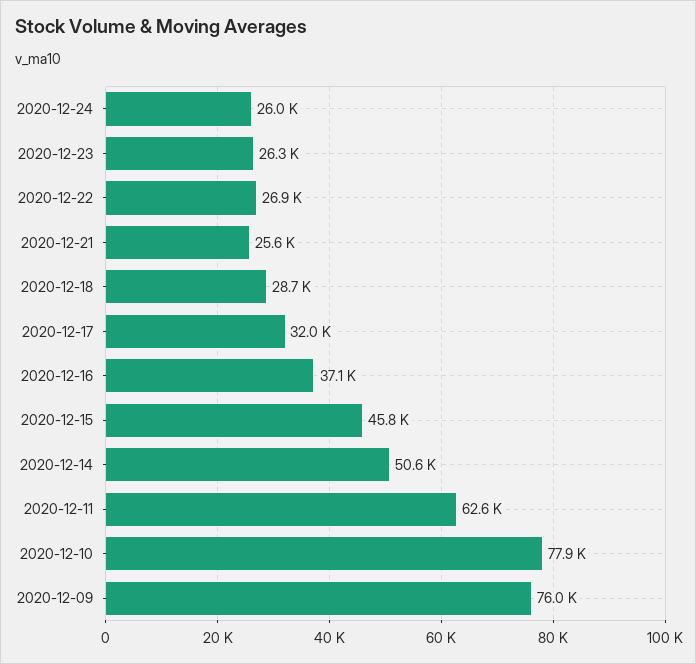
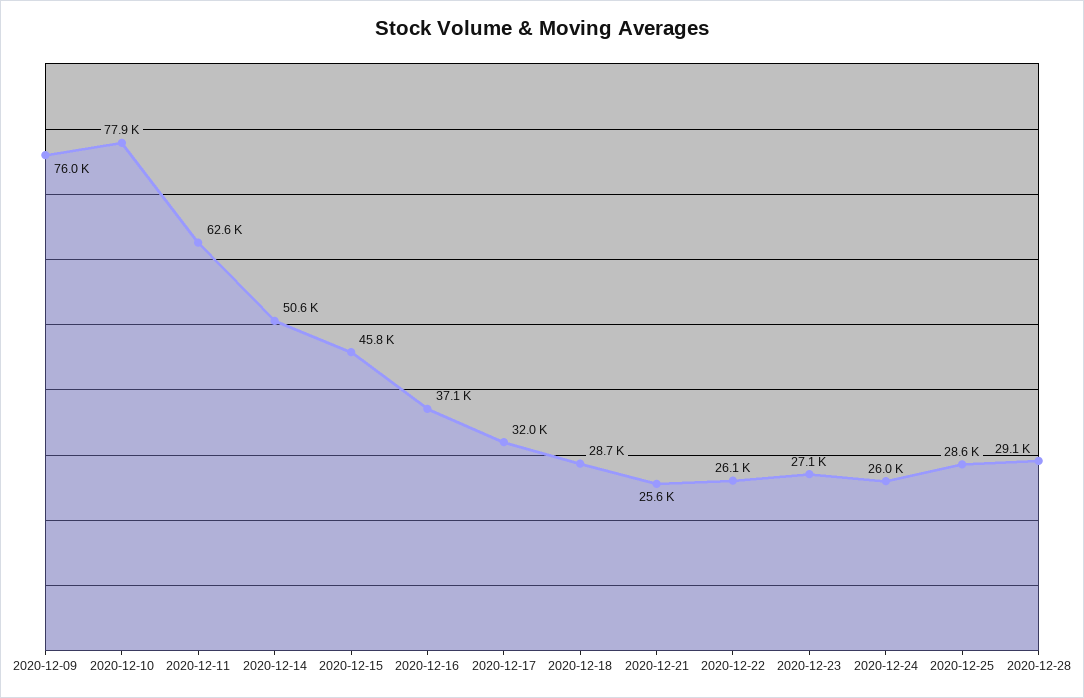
2020-12-23: 26300 -> 27100
2020-12-22: 26900 -> 26100
2020-12-25: none -> 28600
2020-12-28: none -> 29100

